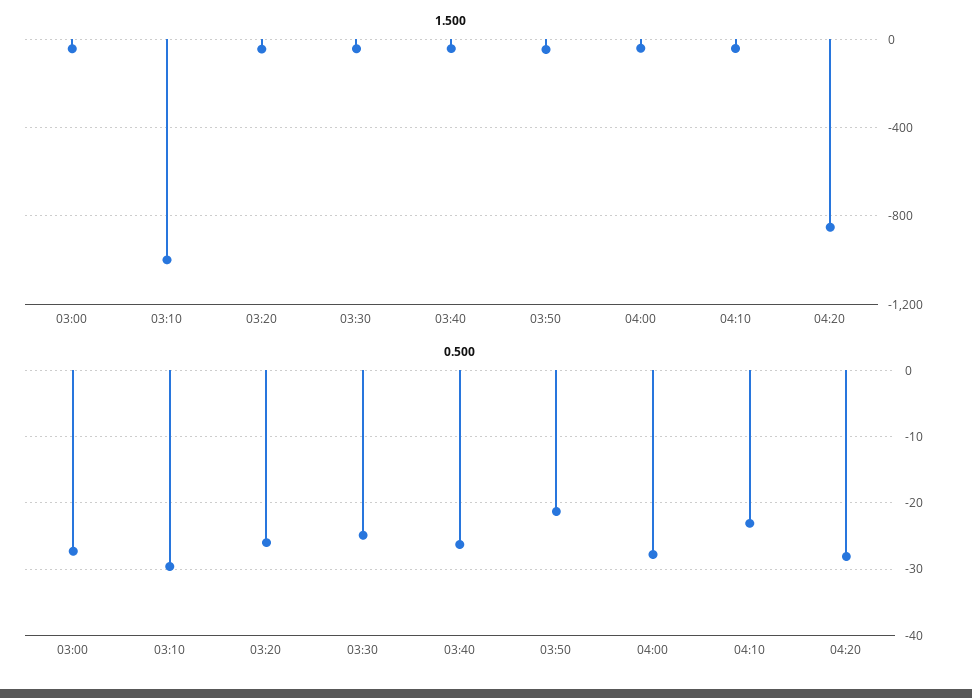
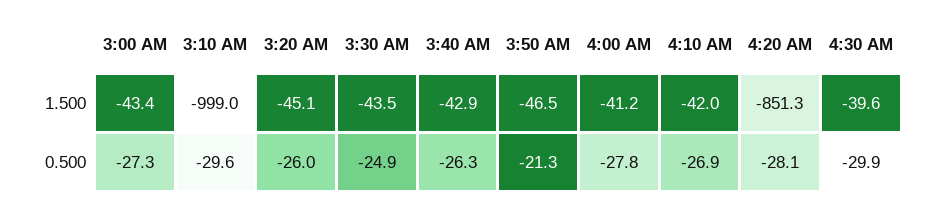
0.500, 04:10: -23 -> -26.9
1.500, 4:30 AM: none -> -39.6
0.500, 4:30 AM: none -> -29.9

